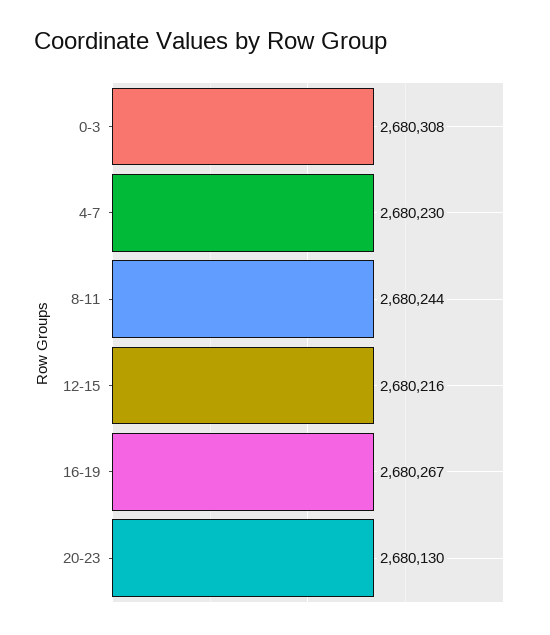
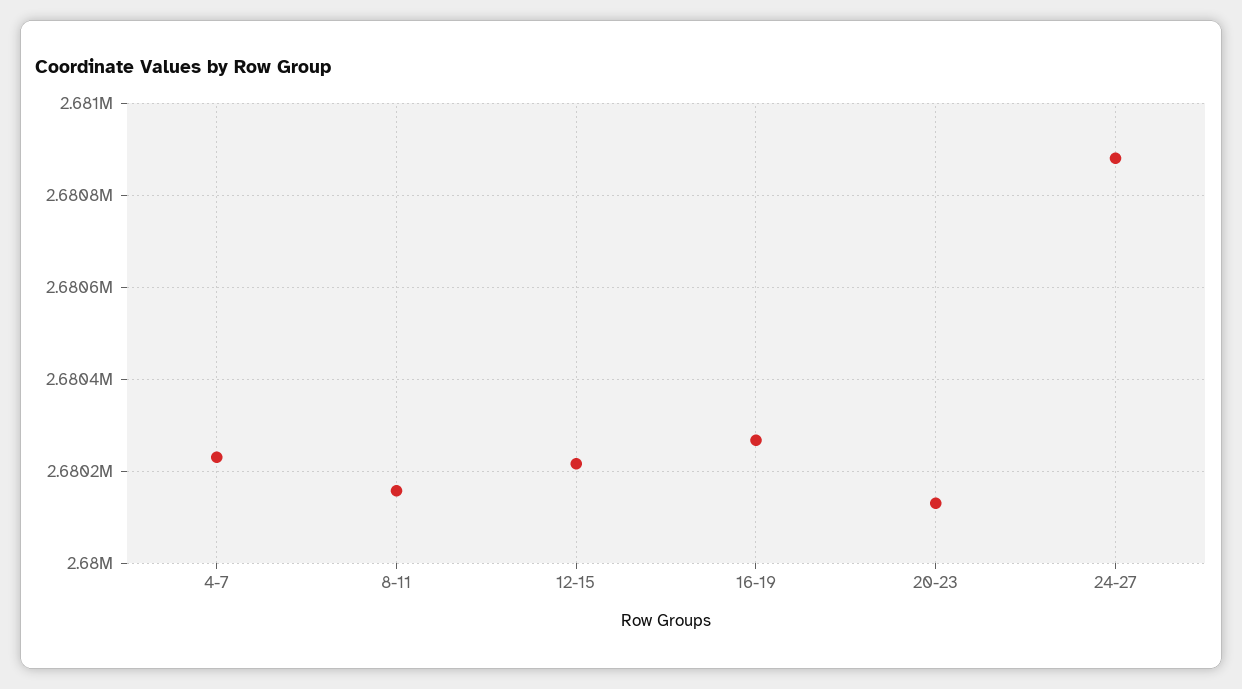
0-3: 2680308 -> none
8-11: 2680244 -> 2680160
24-27: none -> 2680880

